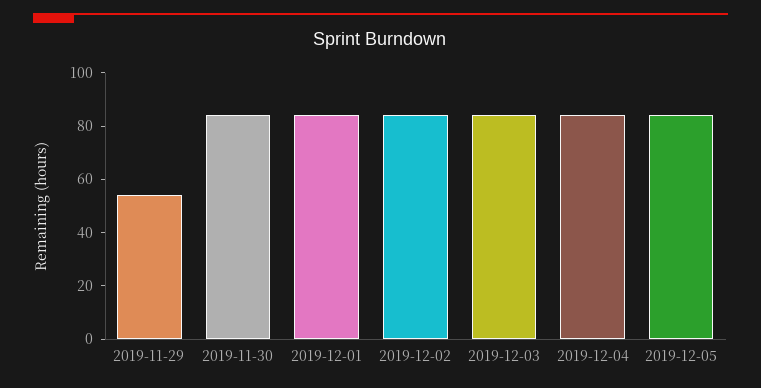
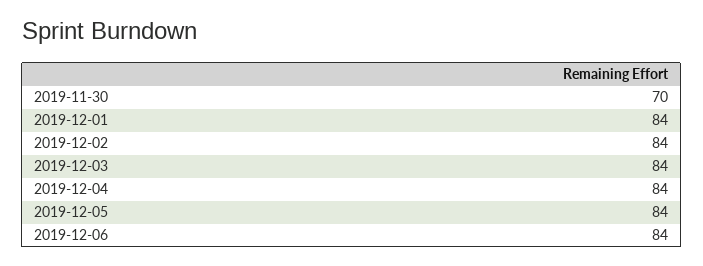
2019-11-29: 55 -> none
2019-11-30: 85 -> 70
2019-12-06: none -> 84

